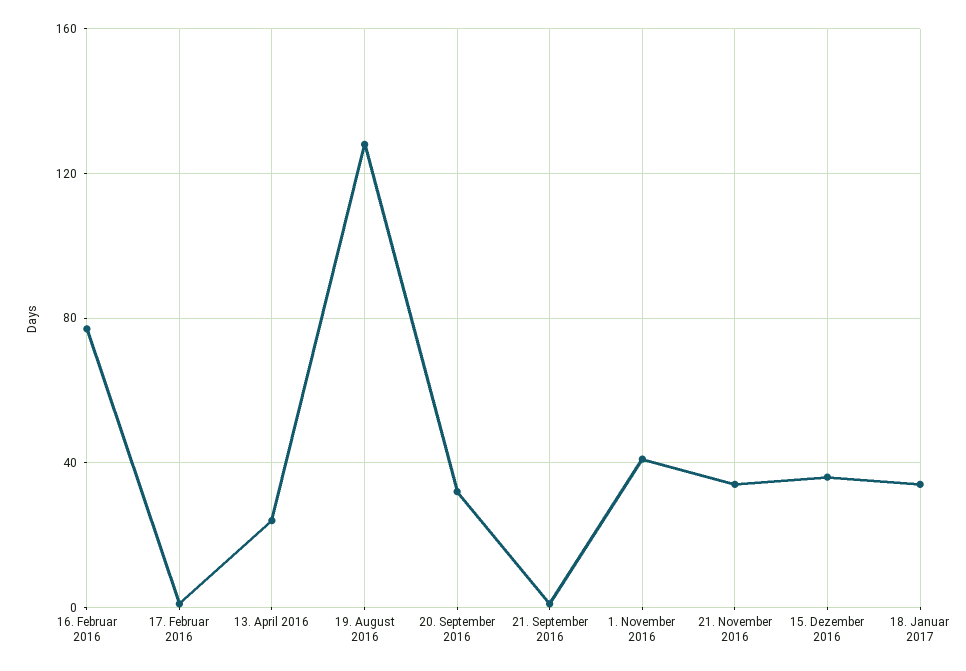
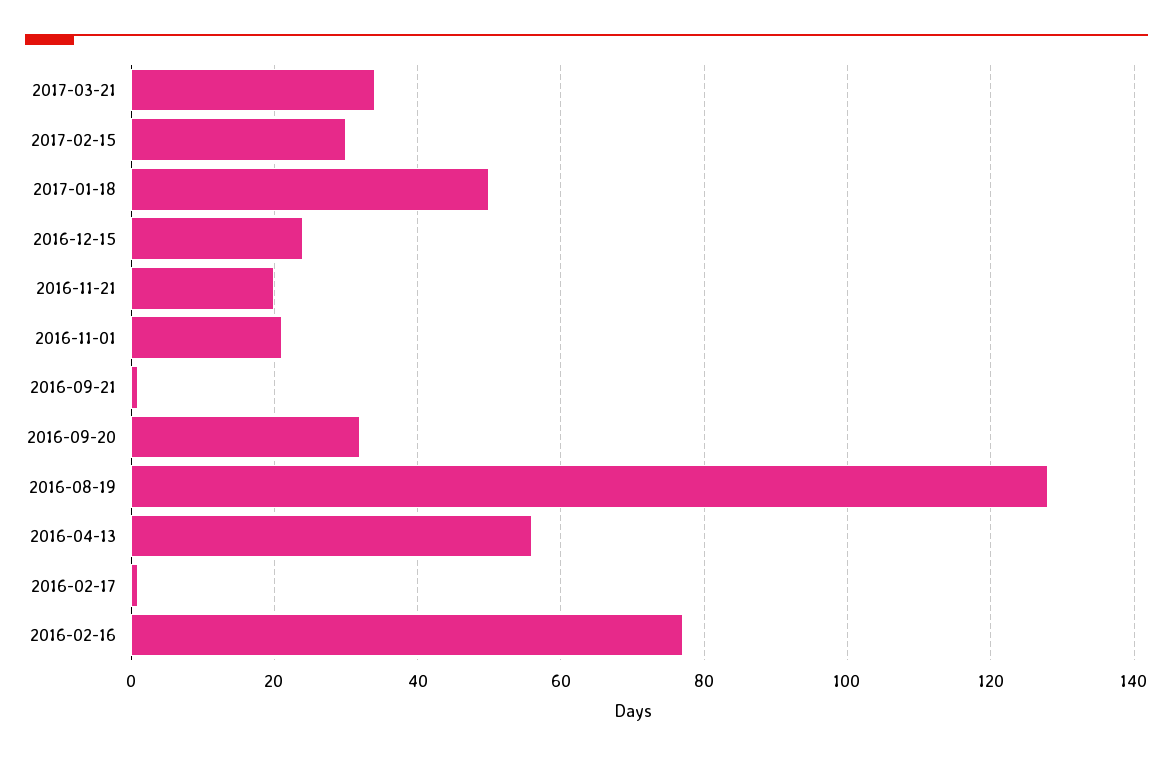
13. April 2016: 25 -> 55
1. November 2016: 40 -> 20
21. November 2016: 35 -> 20
15. Dezember 2016: 35 -> 25
18. Januar 2017: 35 -> 50
2017-03-21: none -> 35
2017-02-15: none -> 30

